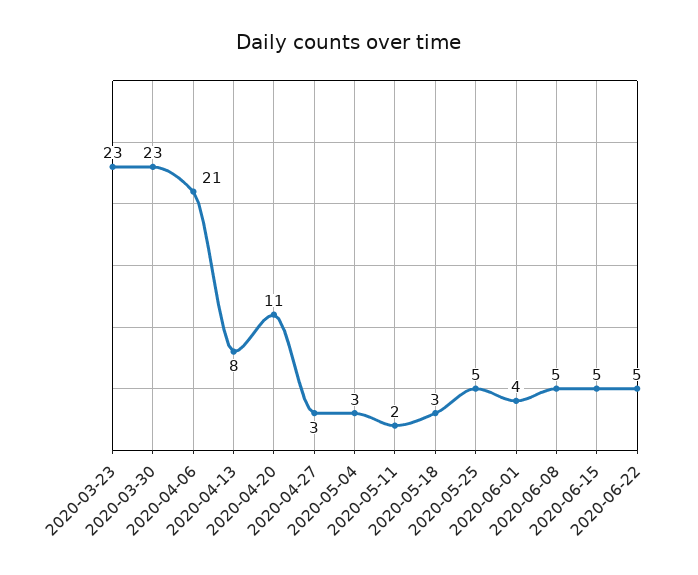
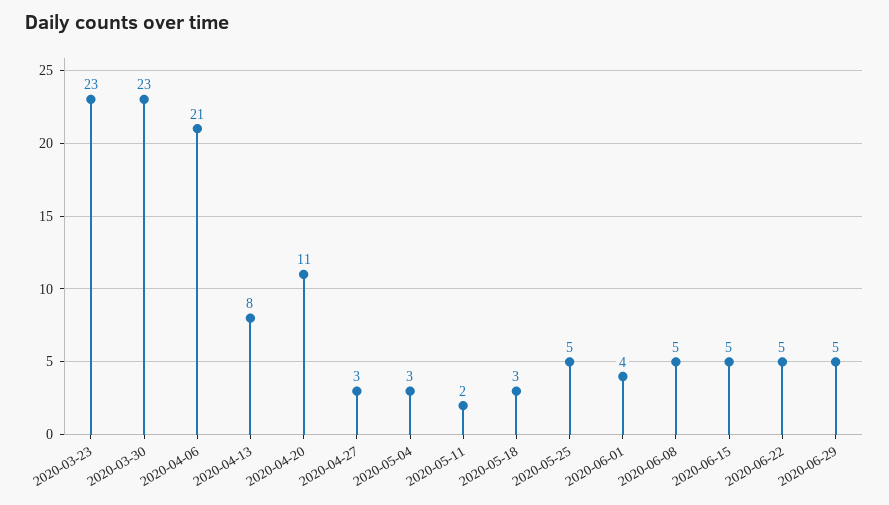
2020-06-29: none -> 5

